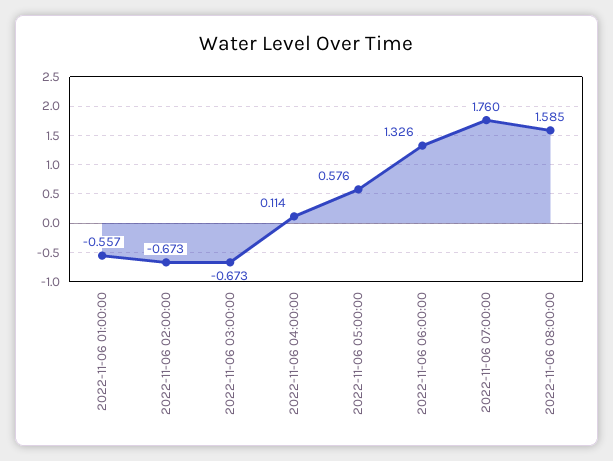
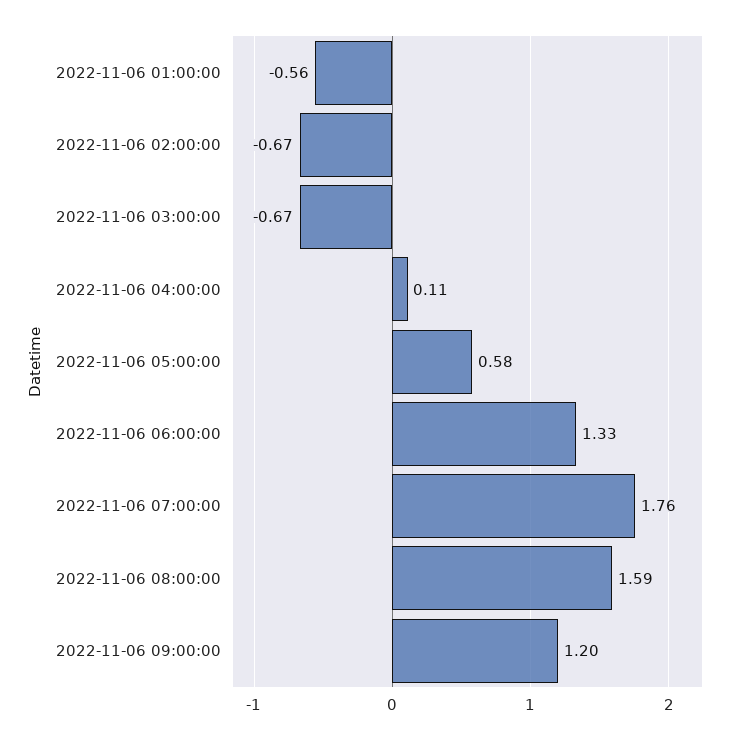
2022-11-06 09:00:00: none -> 1.2

